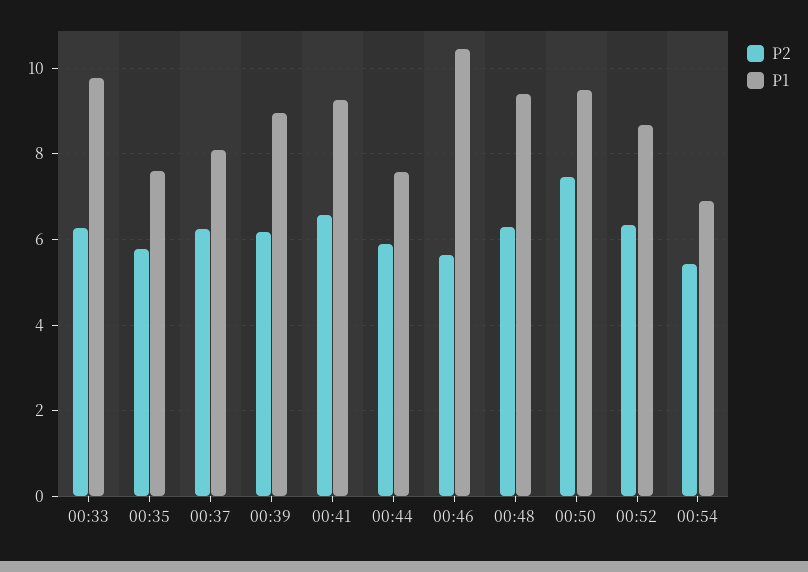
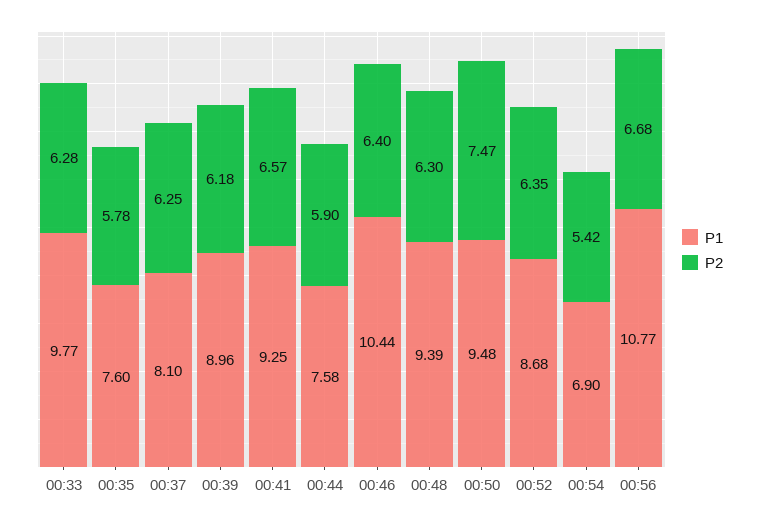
P2, 00:46: 5.6 -> 6.4
P1, 00:56: none -> 10.77
P2, 00:56: none -> 6.68

